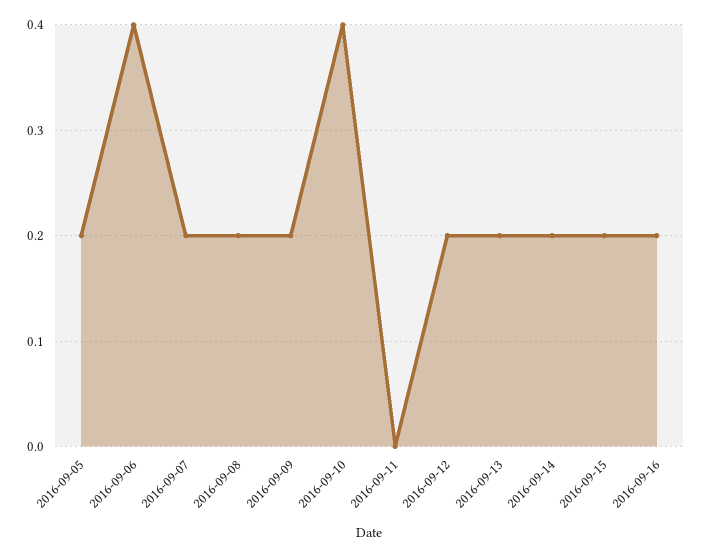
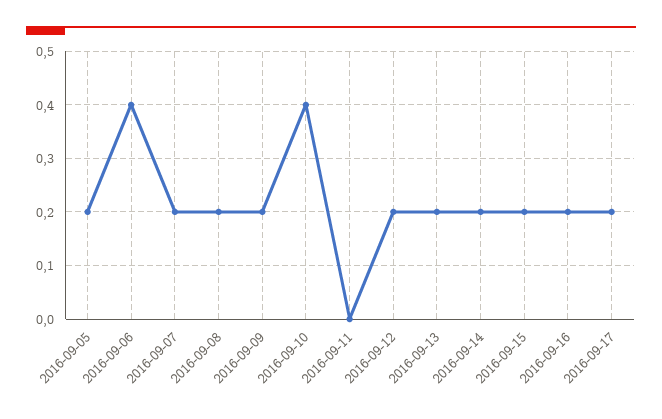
2016-09-17: none -> 0.2

